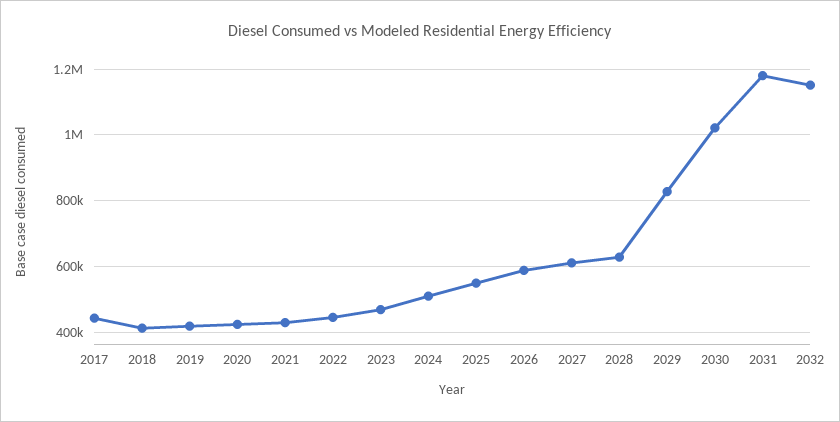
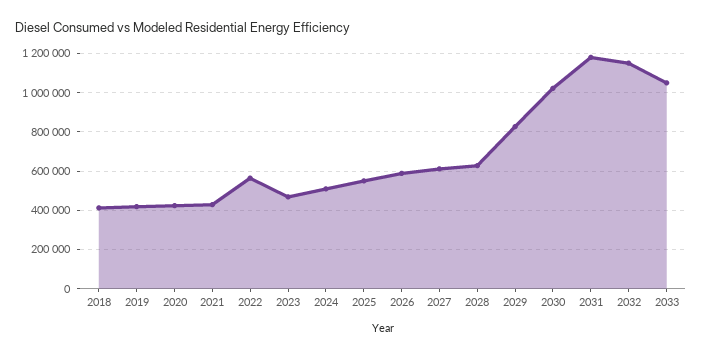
2017: 440000 -> none
2022: 440000 -> 550000
2033: none -> 1050000

